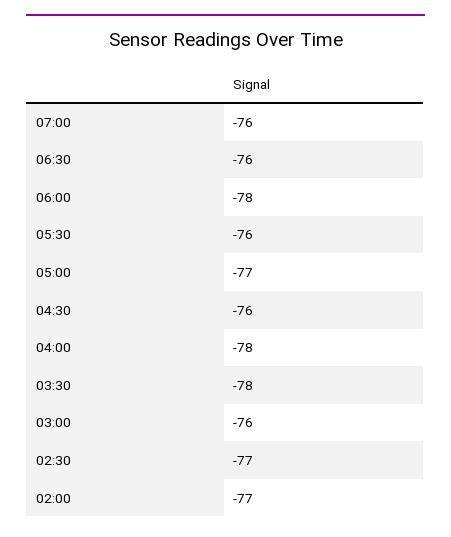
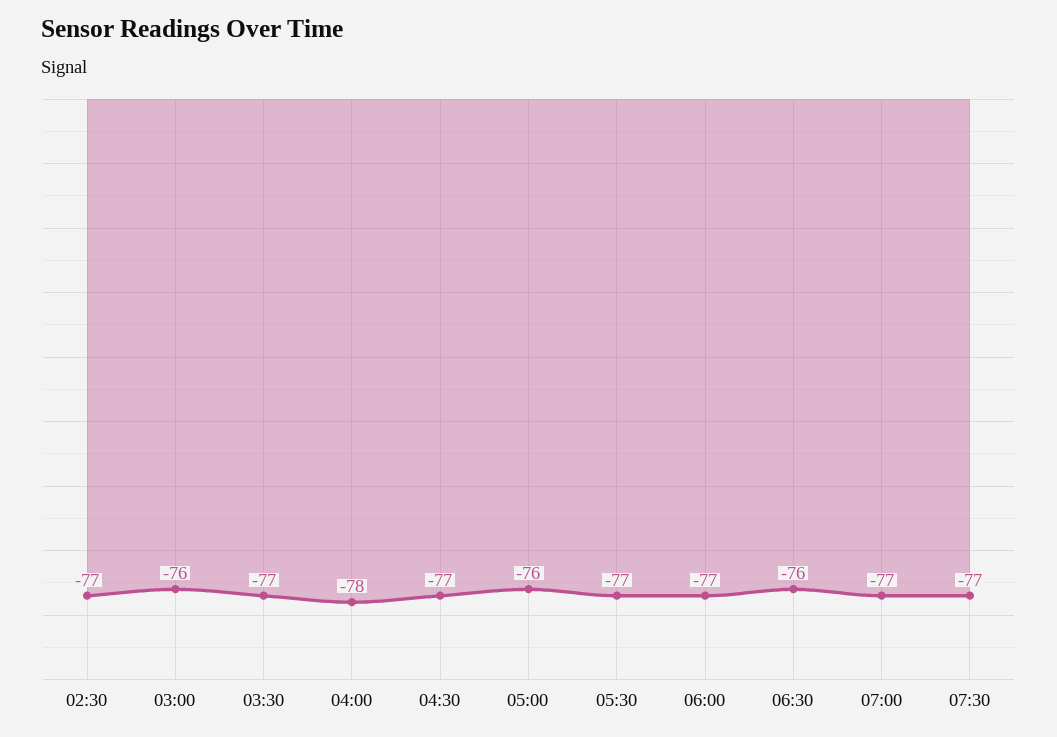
07:00: -76 -> -77
06:00: -78 -> -77
05:30: -76 -> -77
05:00: -77 -> -76
04:30: -76 -> -77
03:30: -78 -> -77
02:00: -77 -> none
07:30: none -> -77

